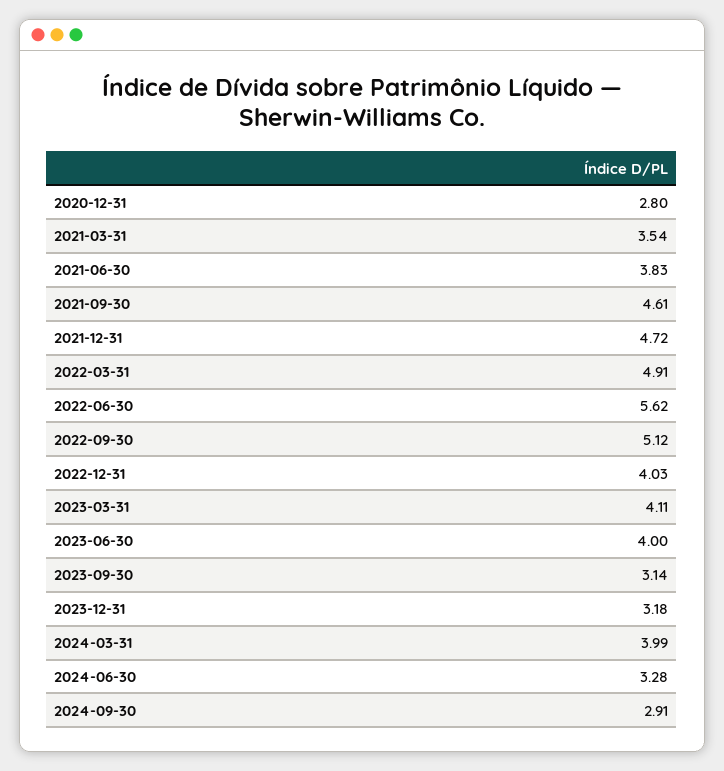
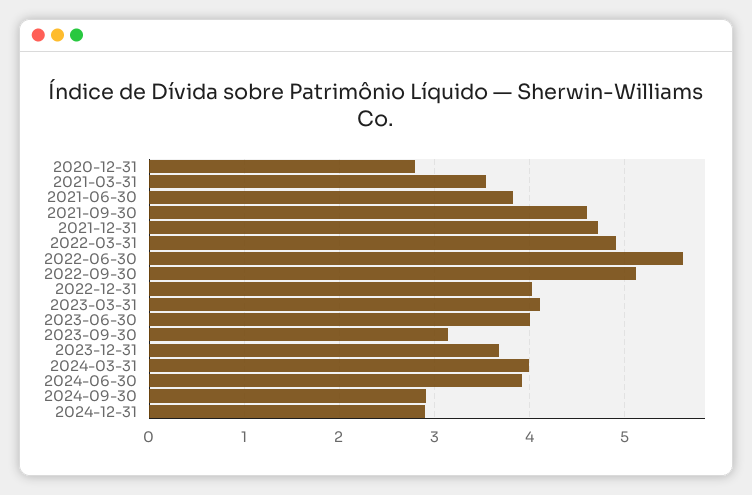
2023-12-31: 3.18 -> 3.7
2024-06-30: 3.28 -> 3.9
2024-12-31: none -> 2.9

